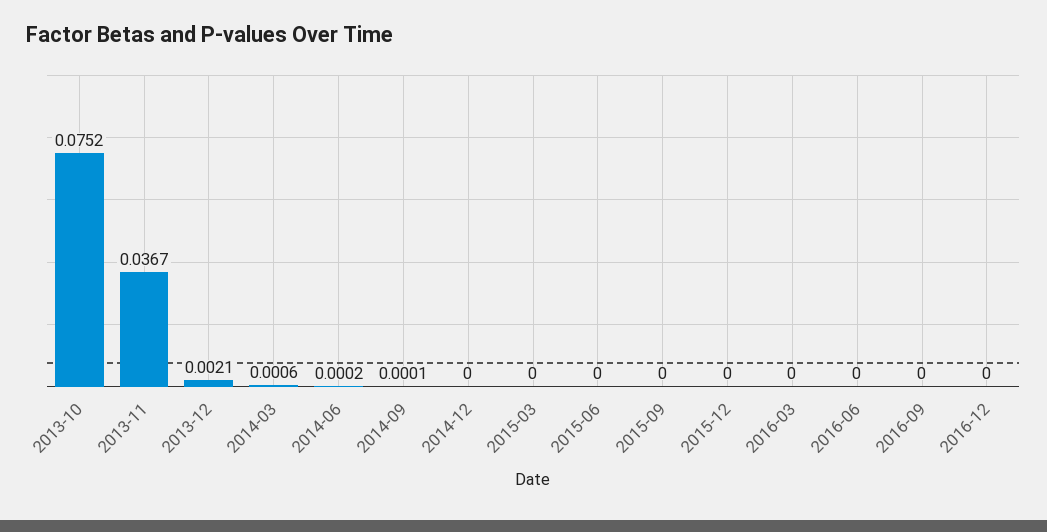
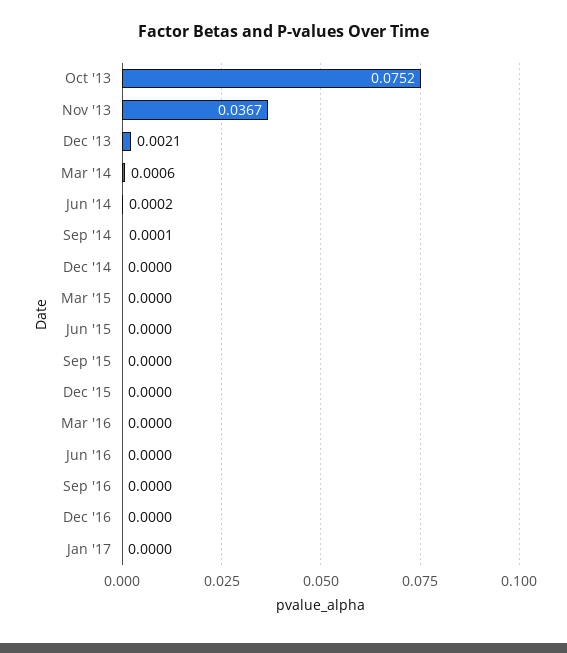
Jan '17: none -> 0

